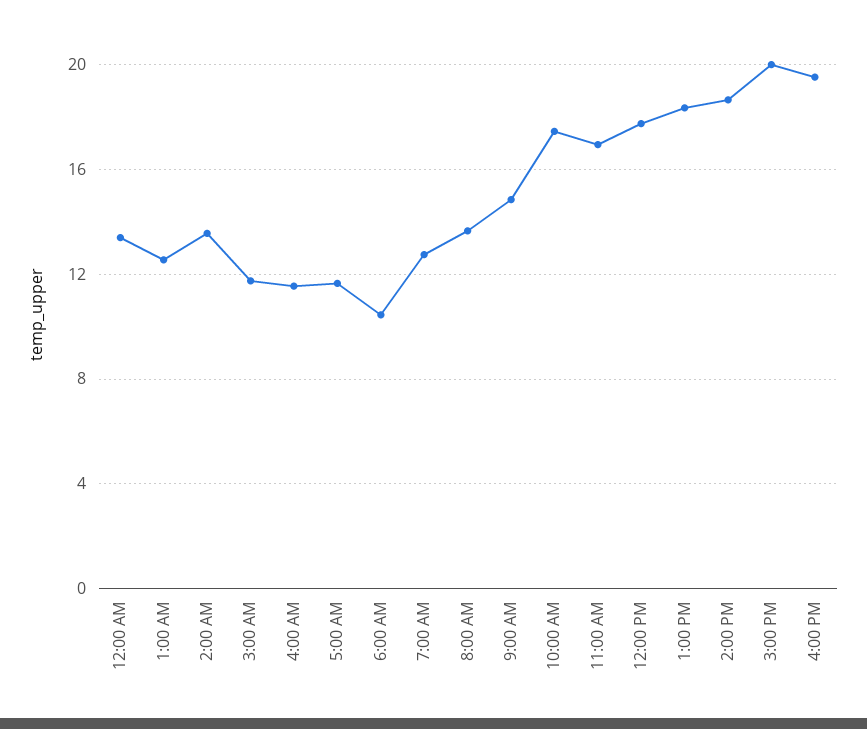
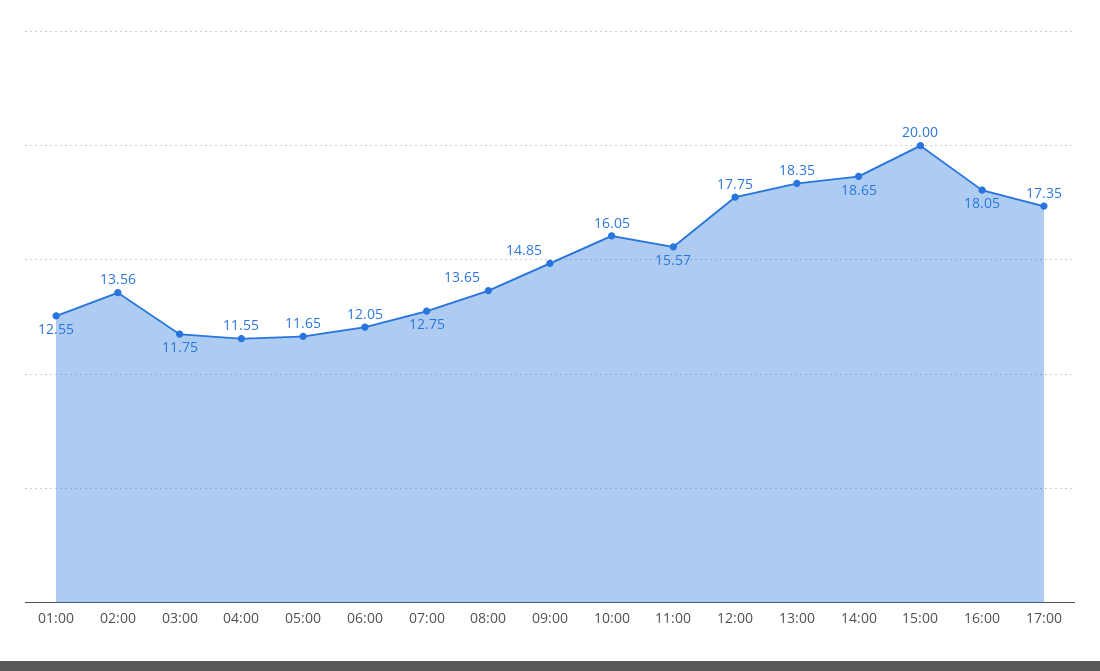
12:00 AM: 13.5 -> none
6:00 AM: 10.5 -> 12.05
10:00 AM: 17.5 -> 16.05
11:00 AM: 17 -> 15.57
4:00 PM: 19.5 -> 18.05
17:00: none -> 17.35

